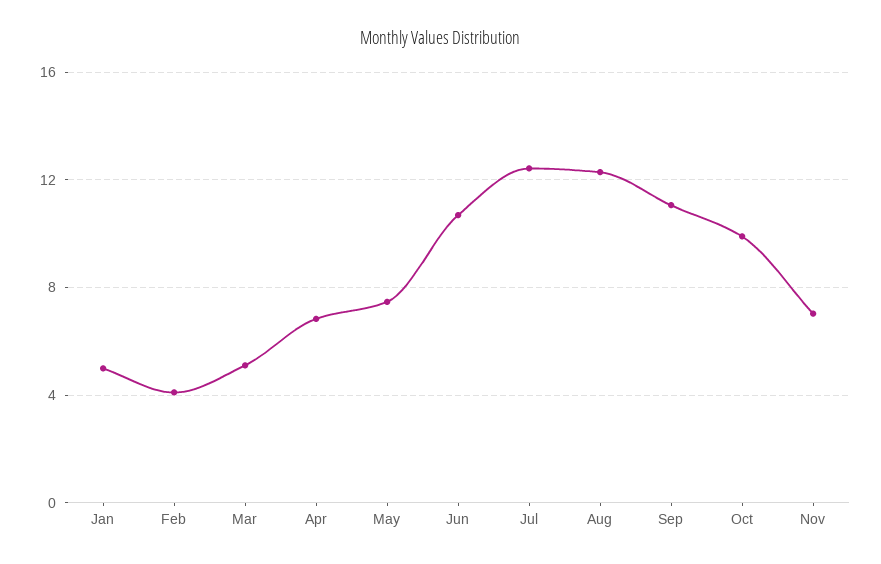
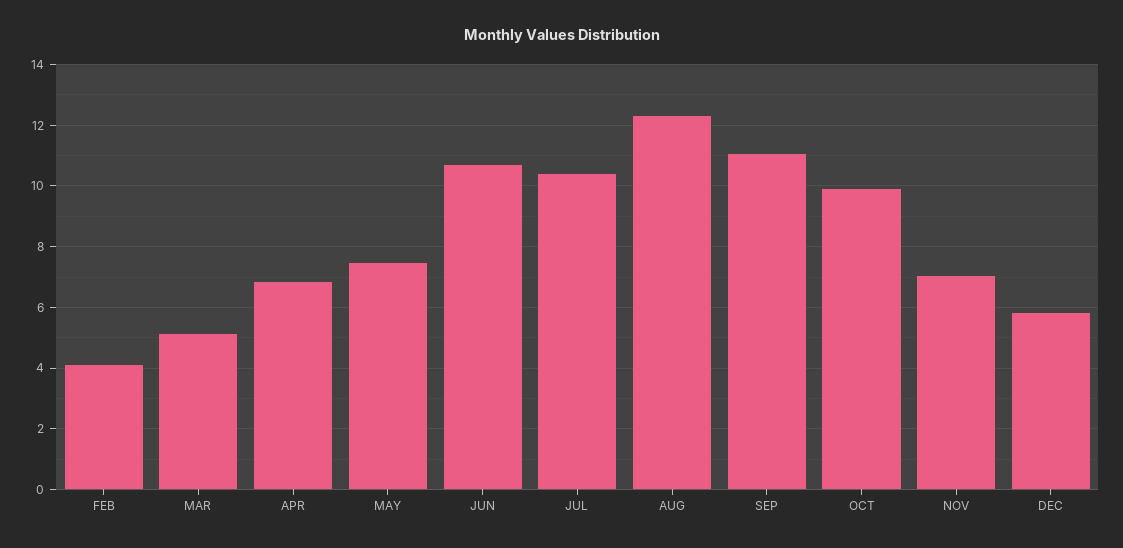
Jan: 5 -> none
Jul: 12.5 -> 10.4
DEC: none -> 5.8

